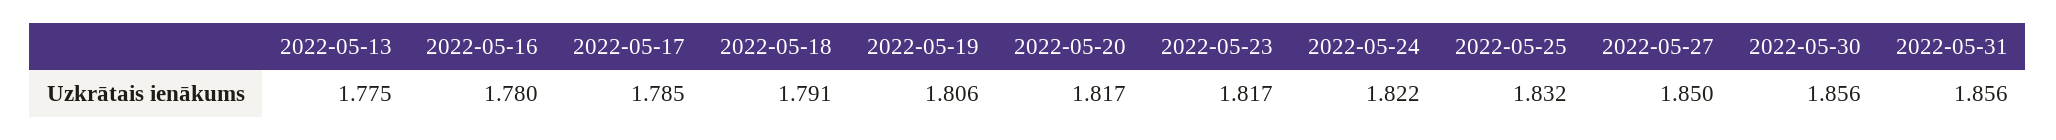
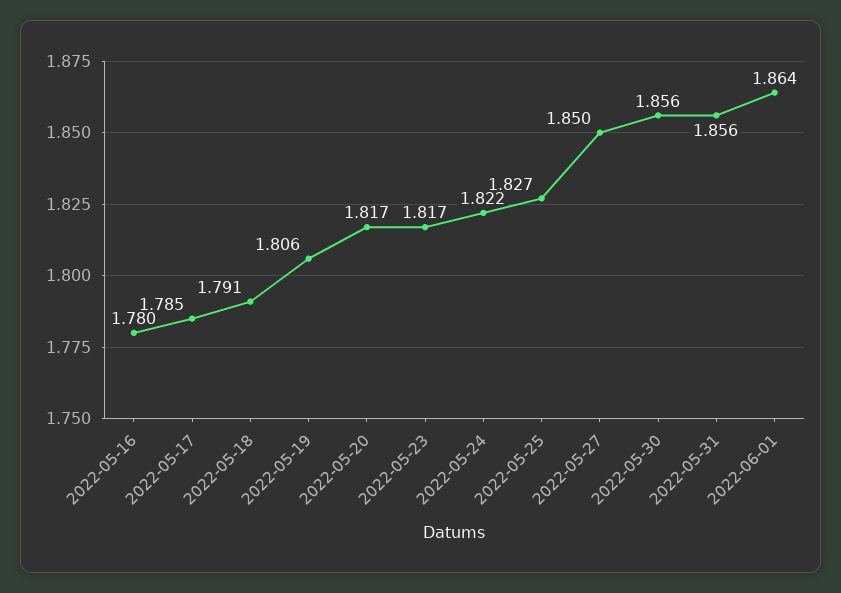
2022-05-13: 1.775 -> none
2022-05-25: 1.832 -> 1.827
2022-06-01: none -> 1.864

